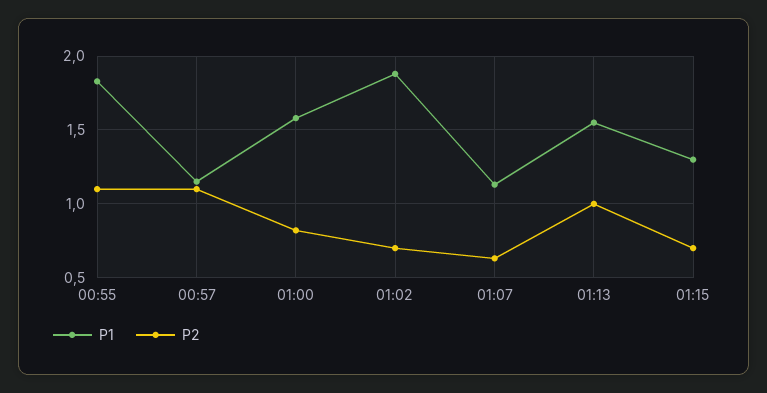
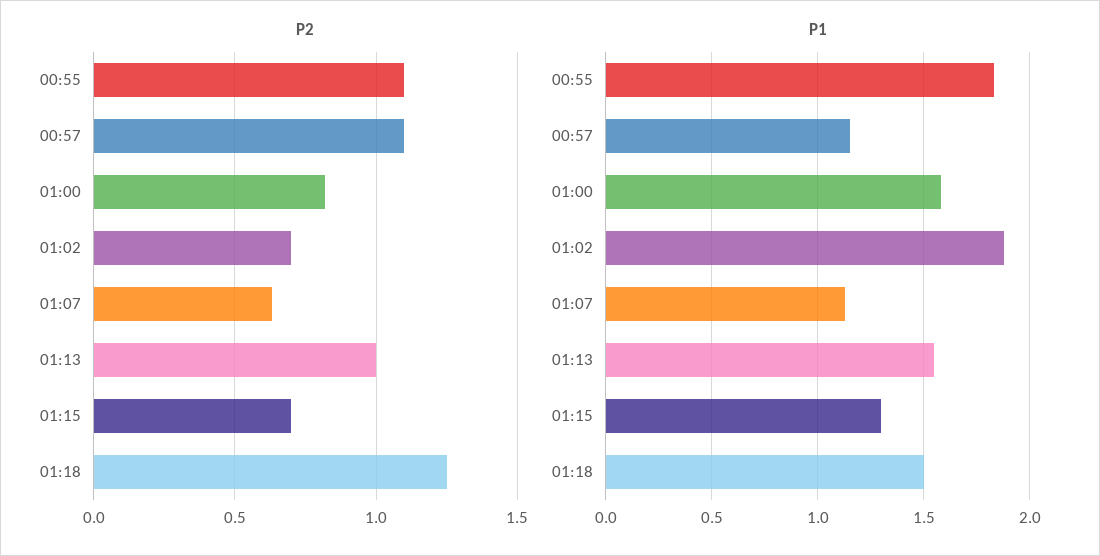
P2, 01:18: none -> 1.25
P1, 01:18: none -> 1.5

